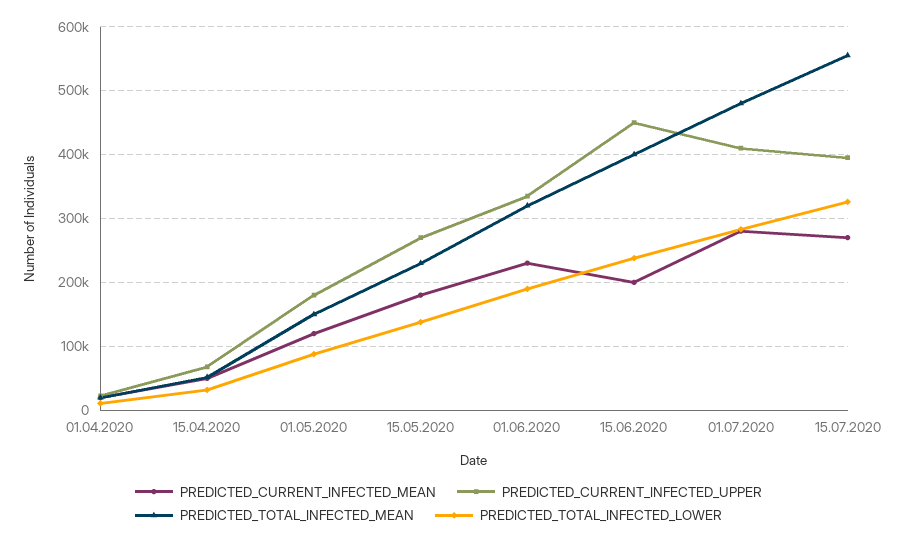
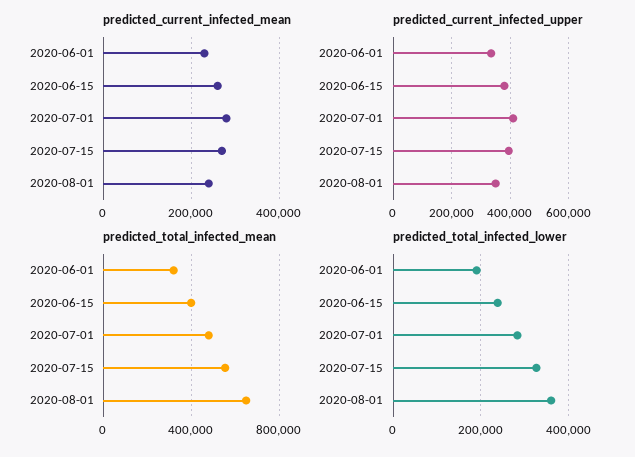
PREDICTED_CURRENT_INFECTED_MEAN, 01.04.2020: 20000 -> none
PREDICTED_CURRENT_INFECTED_UPPER, 01.04.2020: 20000 -> none
PREDICTED_TOTAL_INFECTED_MEAN, 01.04.2020: 20000 -> none
PREDICTED_TOTAL_INFECTED_LOWER, 01.04.2020: 10000 -> none
PREDICTED_CURRENT_INFECTED_MEAN, 15.04.2020: 50000 -> none
PREDICTED_CURRENT_INFECTED_UPPER, 15.04.2020: 70000 -> none
PREDICTED_TOTAL_INFECTED_MEAN, 15.04.2020: 50000 -> none
PREDICTED_TOTAL_INFECTED_LOWER, 15.04.2020: 30000 -> none
PREDICTED_CURRENT_INFECTED_MEAN, 01.05.2020: 120000 -> none
PREDICTED_CURRENT_INFECTED_UPPER, 01.05.2020: 180000 -> none
PREDICTED_TOTAL_INFECTED_MEAN, 01.05.2020: 150000 -> none
PREDICTED_TOTAL_INFECTED_LOWER, 01.05.2020: 90000 -> none
PREDICTED_CURRENT_INFECTED_MEAN, 15.05.2020: 180000 -> none
PREDICTED_CURRENT_INFECTED_UPPER, 15.05.2020: 270000 -> none
PREDICTED_TOTAL_INFECTED_MEAN, 15.05.2020: 230000 -> none
PREDICTED_TOTAL_INFECTED_LOWER, 15.05.2020: 140000 -> none
PREDICTED_CURRENT_INFECTED_MEAN, 15.06.2020: 200000 -> 260000
PREDICTED_CURRENT_INFECTED_UPPER, 15.06.2020: 450000 -> 375000
PREDICTED_CURRENT_INFECTED_MEAN, 2020-08-01: none -> 240000
PREDICTED_CURRENT_INFECTED_UPPER, 2020-08-01: none -> 350000
PREDICTED_TOTAL_INFECTED_MEAN, 2020-08-01: none -> 650000
PREDICTED_TOTAL_INFECTED_LOWER, 2020-08-01: none -> 360000

